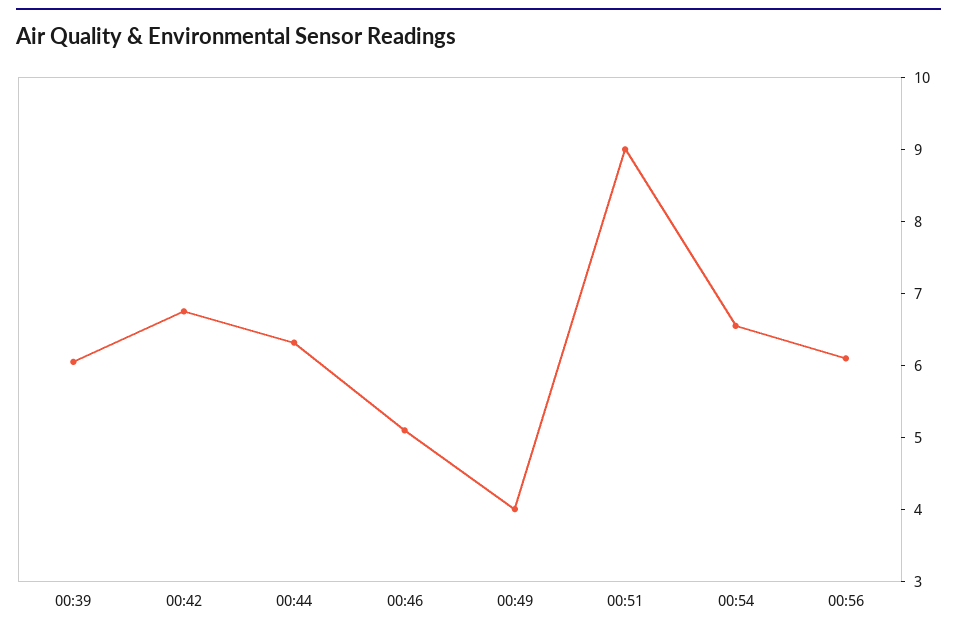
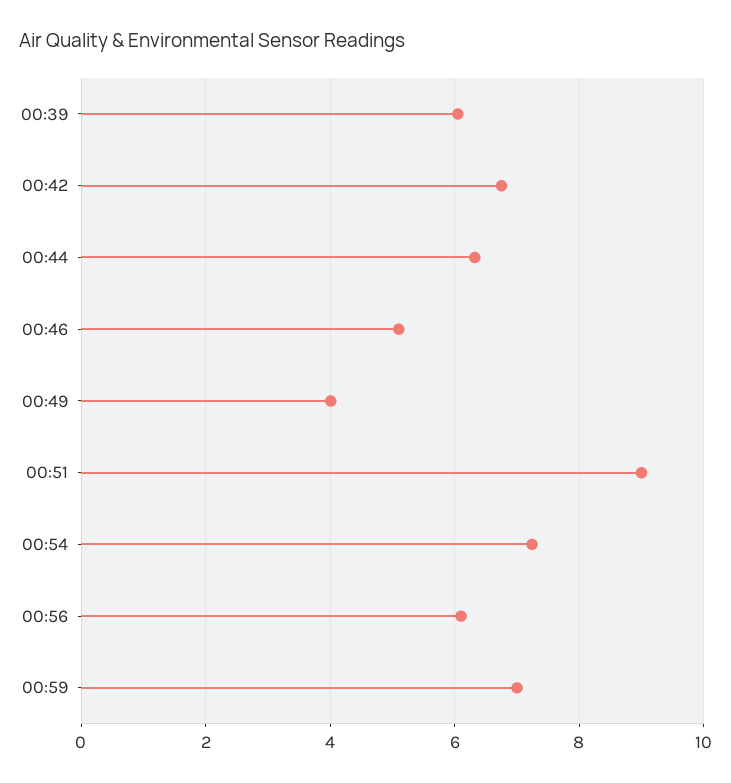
00:54: 6.6 -> 7.2
00:59: none -> 7

